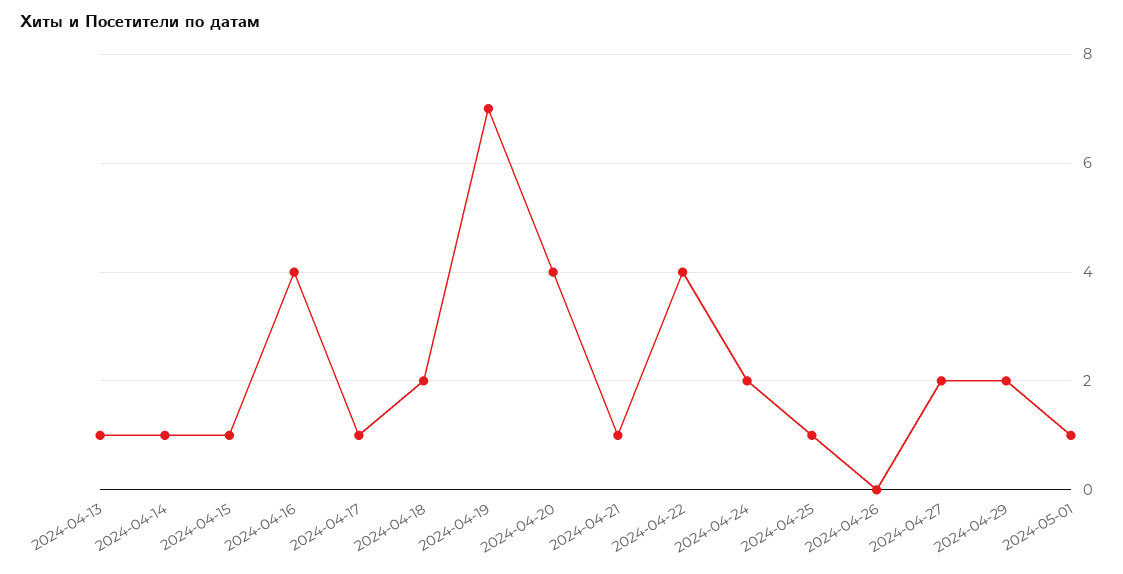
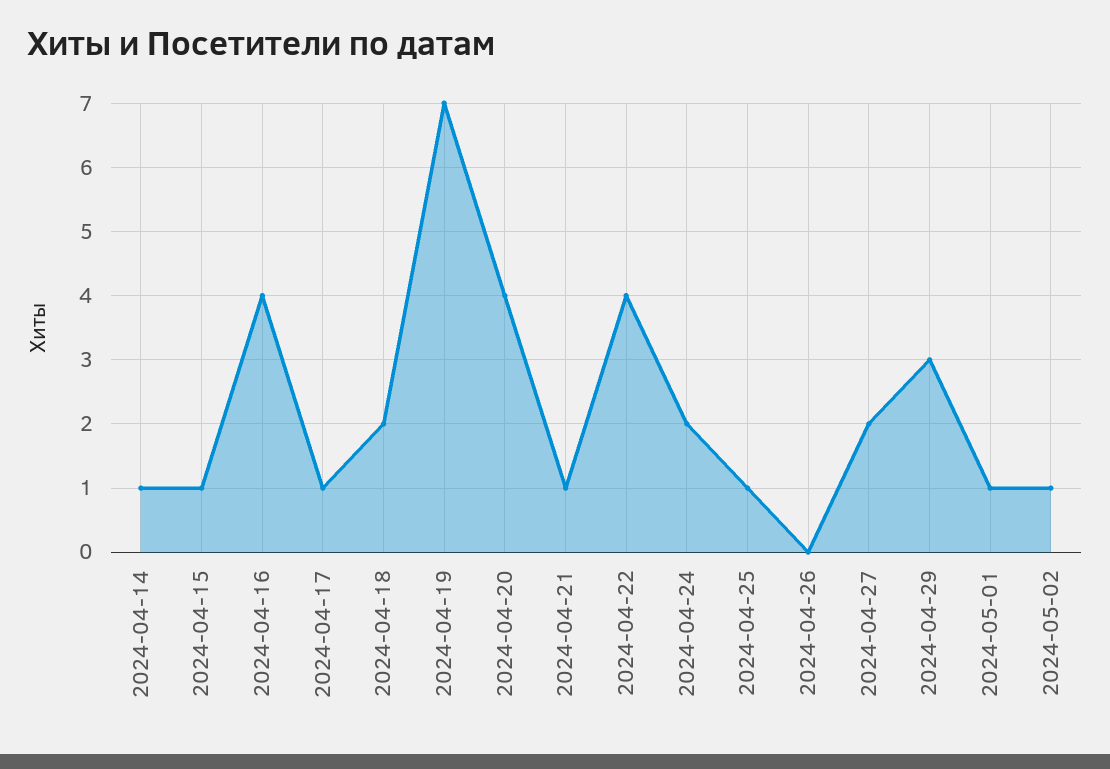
2024-04-13: 1 -> none
2024-04-29: 2 -> 3
2024-05-02: none -> 1

